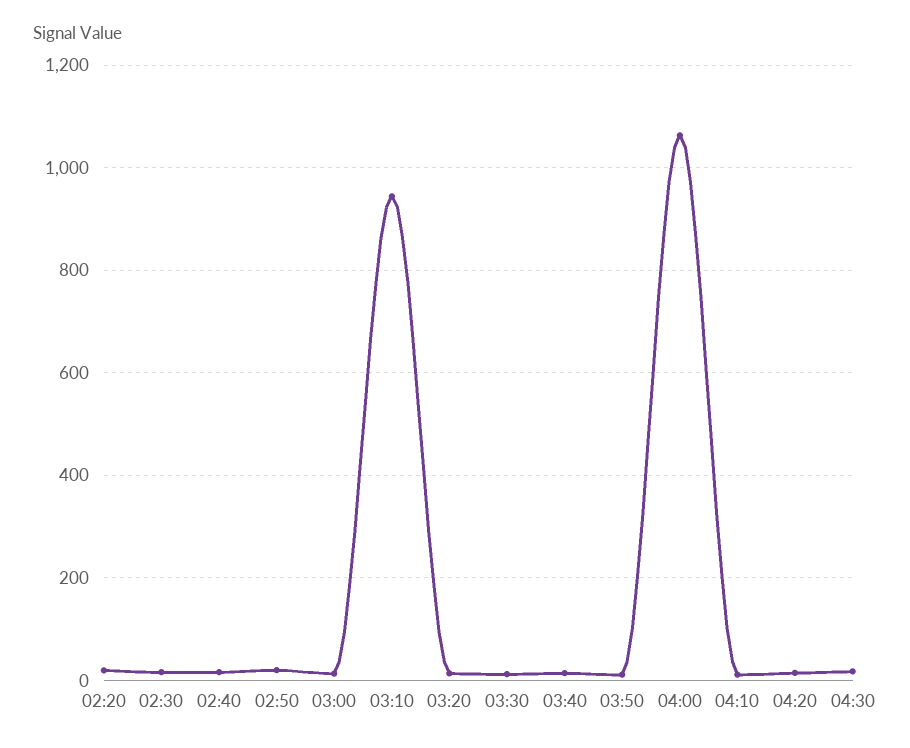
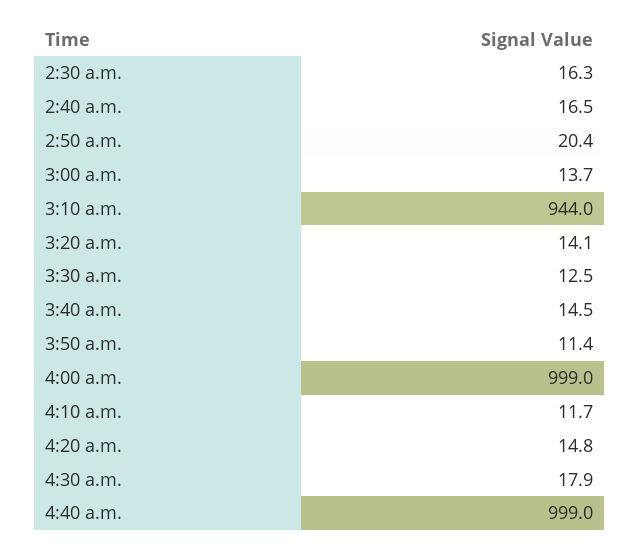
02:20: 20 -> none
04:00: 1060 -> 999
4:40 a.m.: none -> 999

